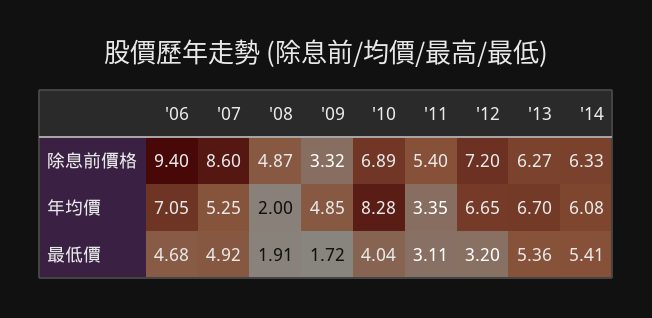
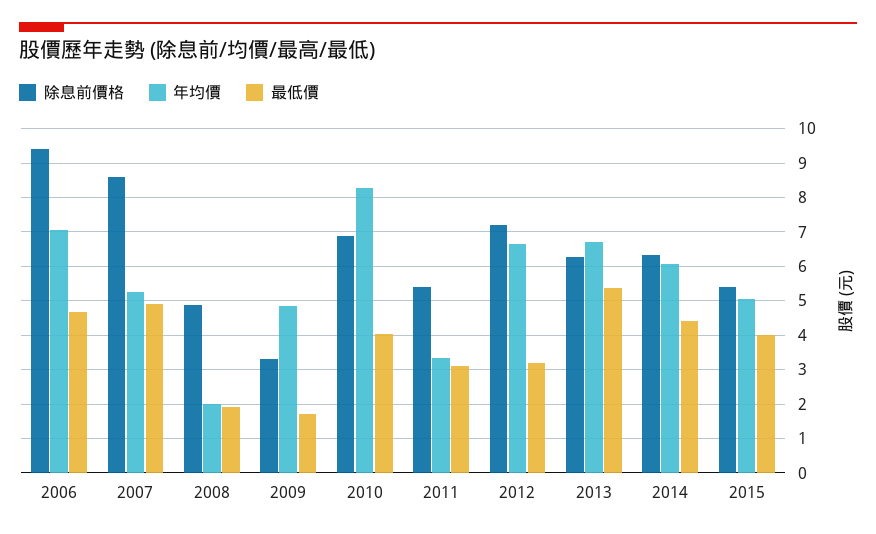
最低價, '14: 5.41 -> 4.4
除息前價格, 2015: none -> 5.4
年均價, 2015: none -> 5
最低價, 2015: none -> 4

